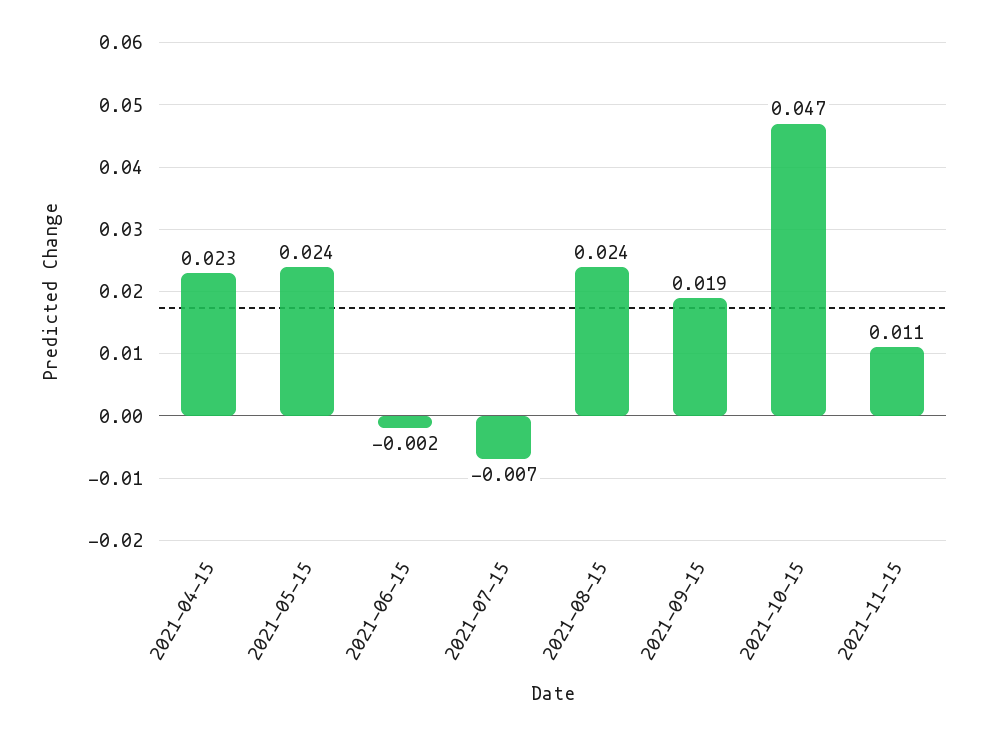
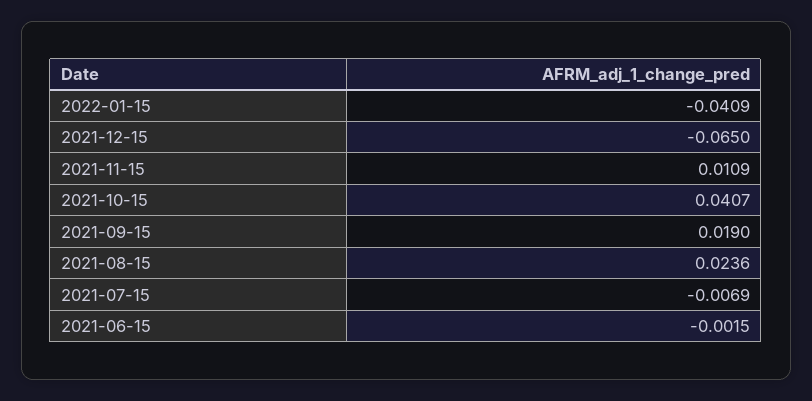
2021-04-15: 0.023 -> none
2021-05-15: 0.024 -> none
2021-10-15: 0.047 -> 0.0407
2022-01-15: none -> -0.0409
2021-12-15: none -> -0.065

